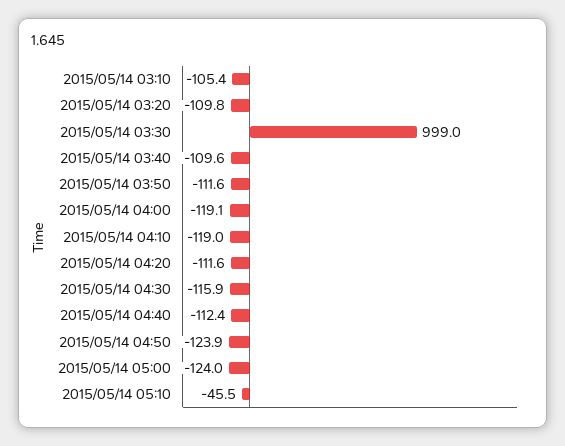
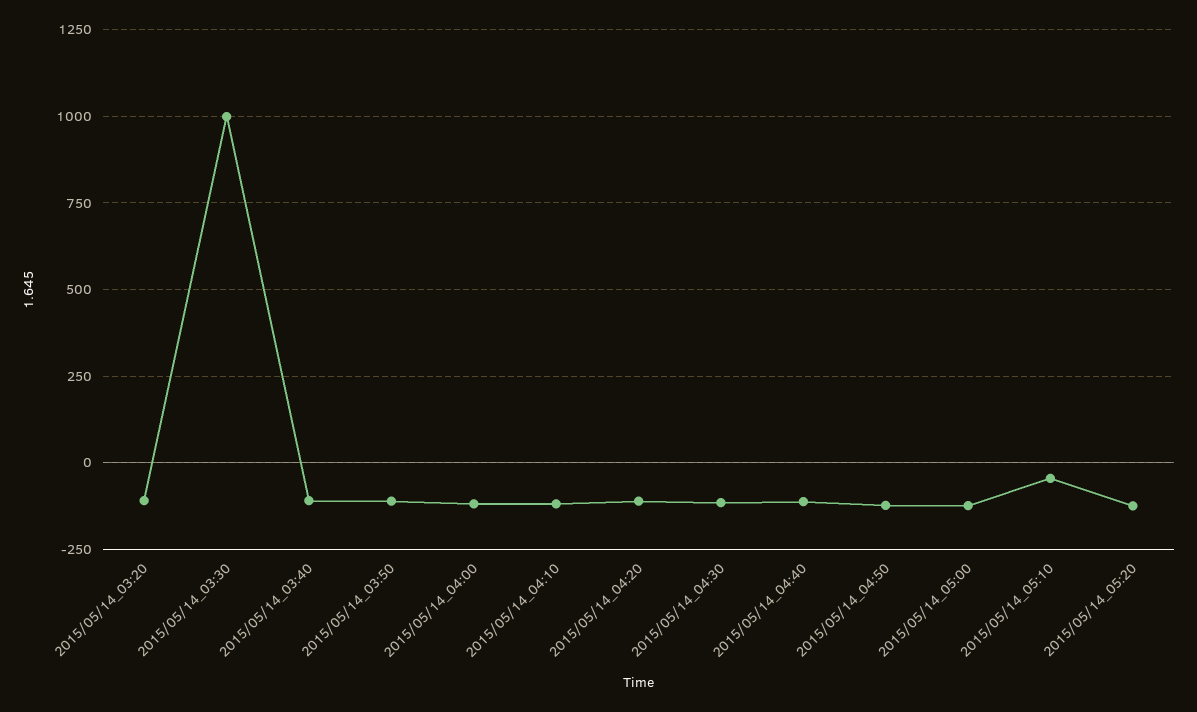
2015/05/14 03:10: -105.4 -> none
2015/05/14_05:20: none -> -125

